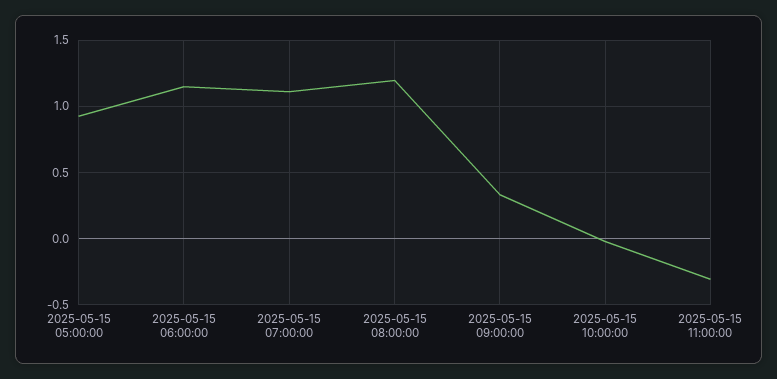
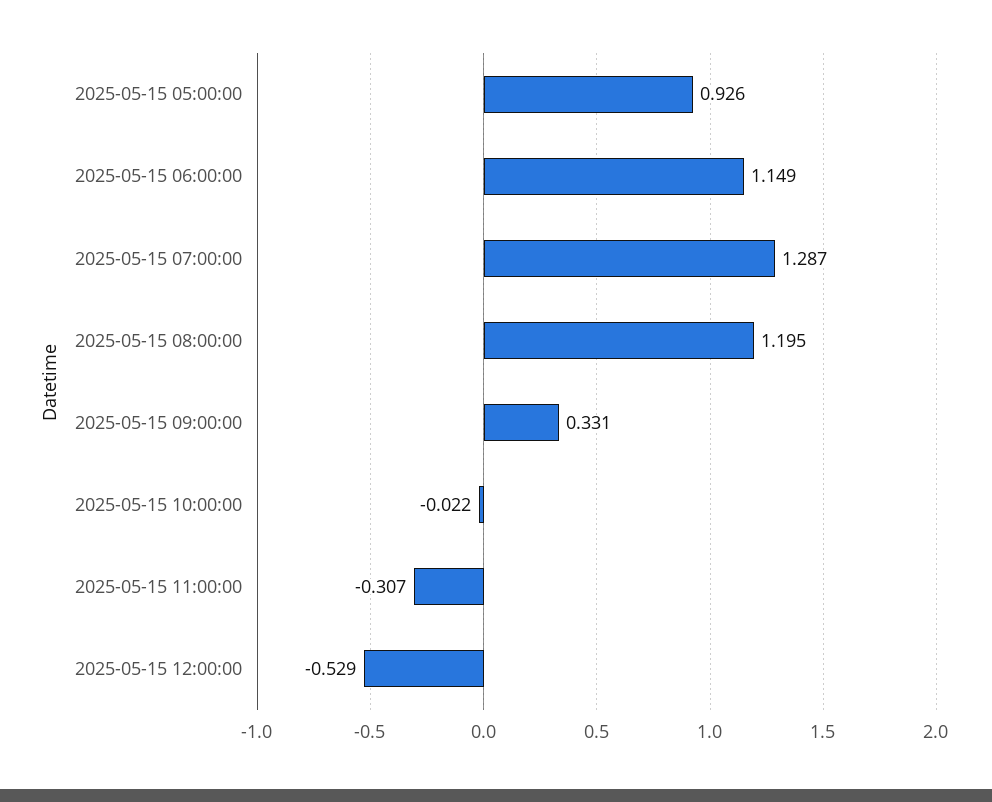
2025-05-15 07:00:00: 1.1 -> 1.287
2025-05-15 12:00:00: none -> -0.529

